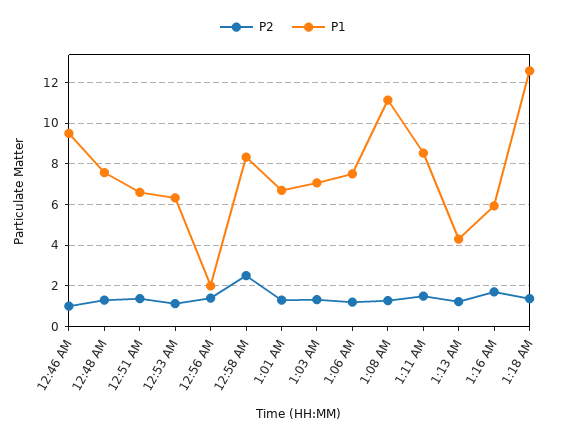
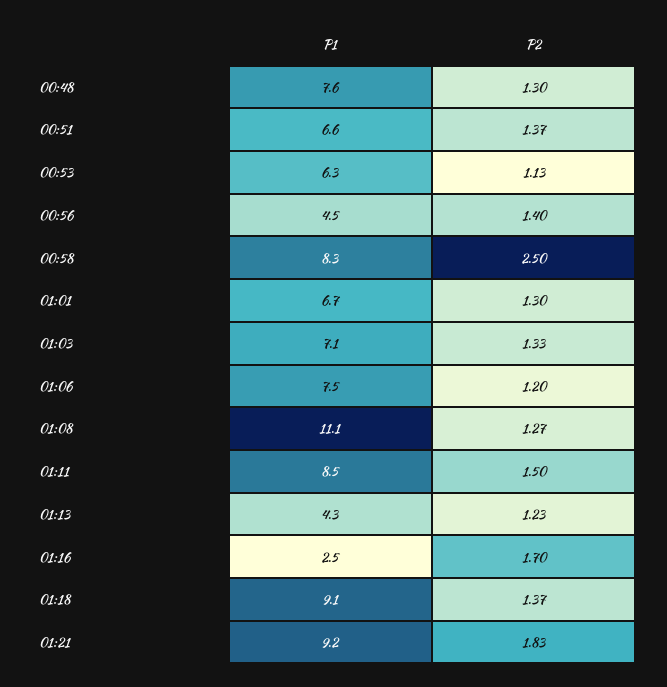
P2, 12:46 AM: 1 -> none
P1, 12:46 AM: 9.5 -> none
P1, 12:56 AM: 2 -> 4.5
P1, 1:16 AM: 6 -> 2.5
P1, 1:18 AM: 12.5 -> 9.1
P1, 01:21: none -> 9.2
P2, 01:21: none -> 1.83

